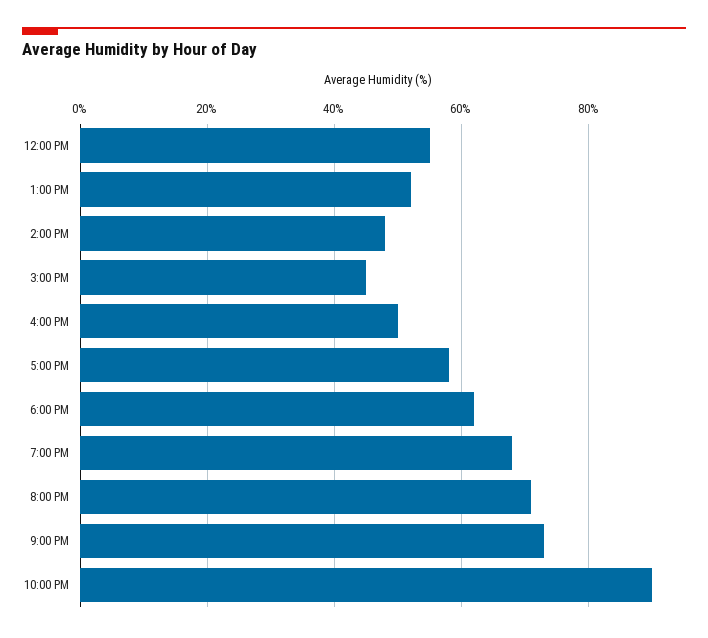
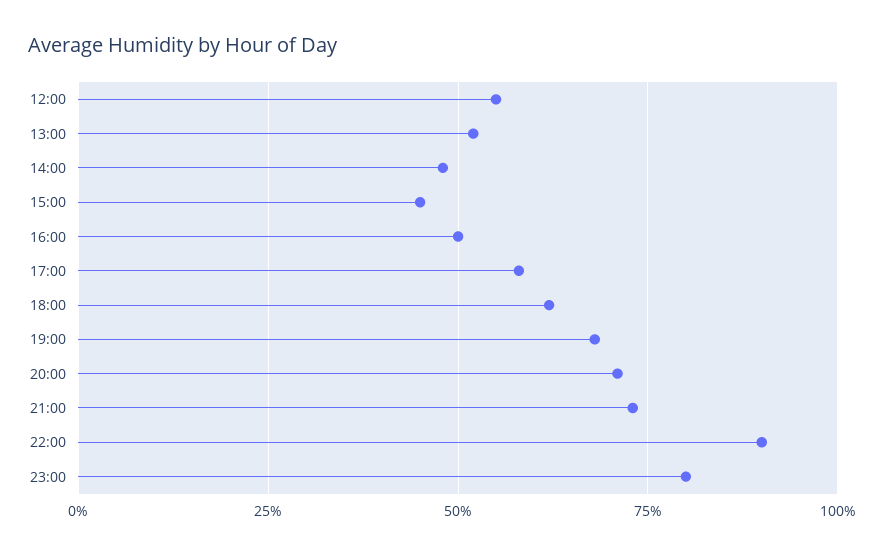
23:00: none -> 80

